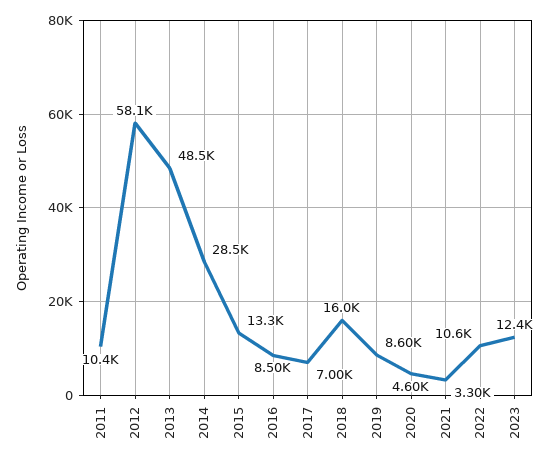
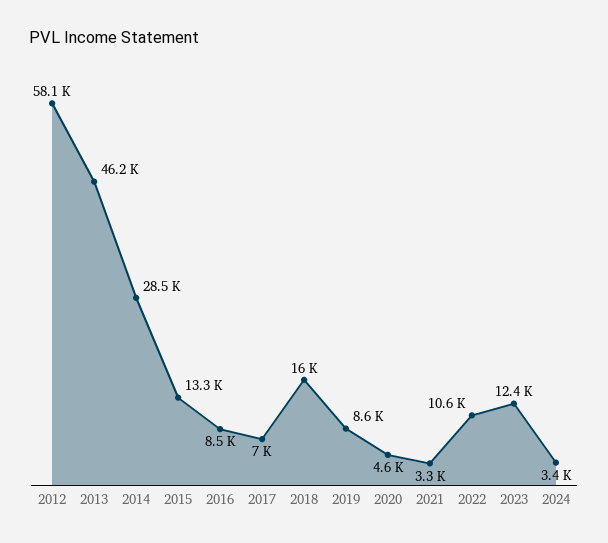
2011: 10400 -> none
2013: 48500 -> 46200
2024: none -> 3400

